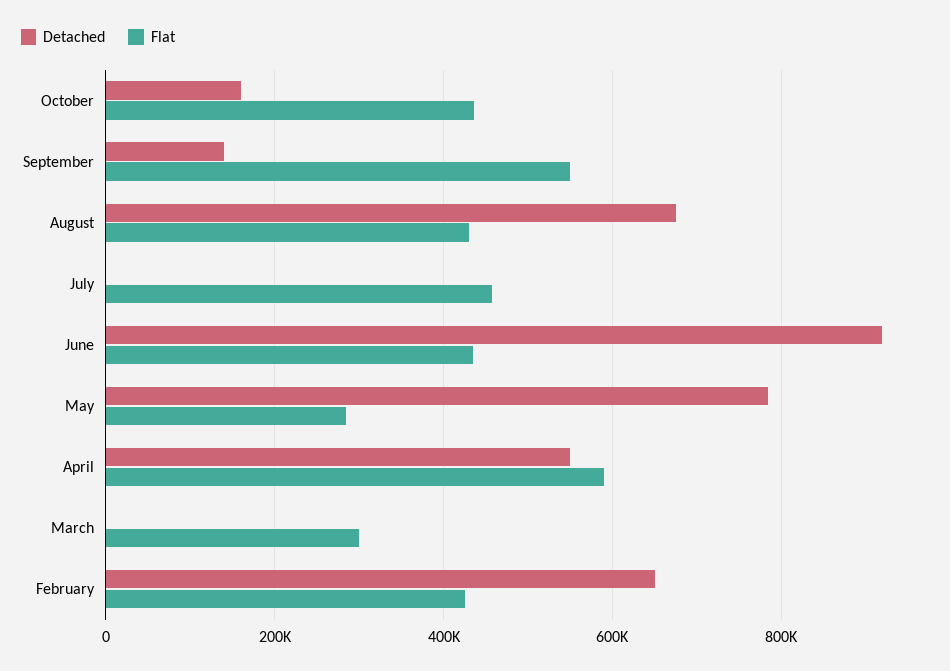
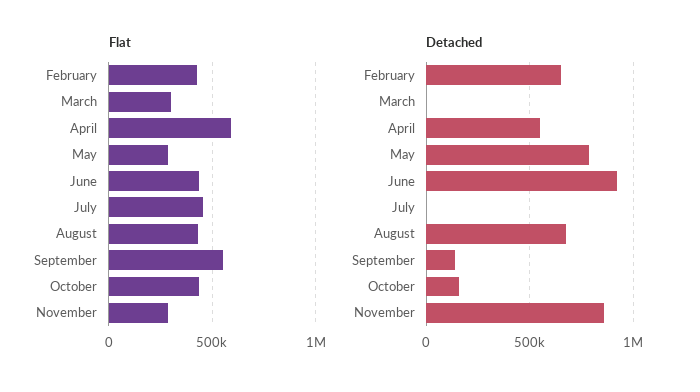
Flat, November: none -> 300000
Detached, November: none -> 850000

